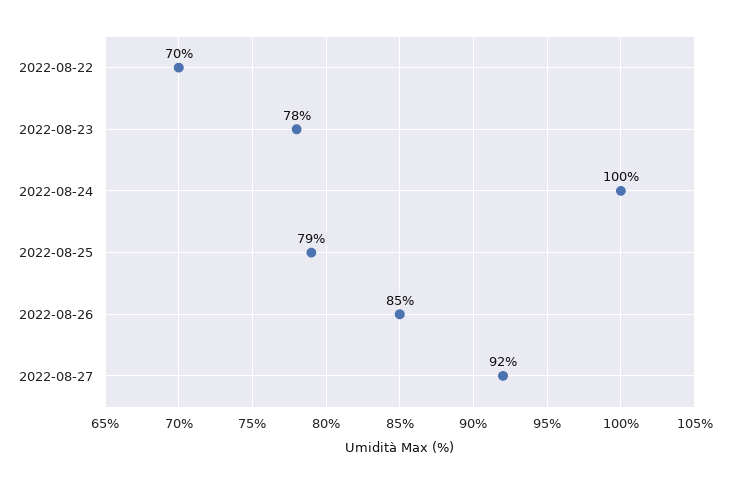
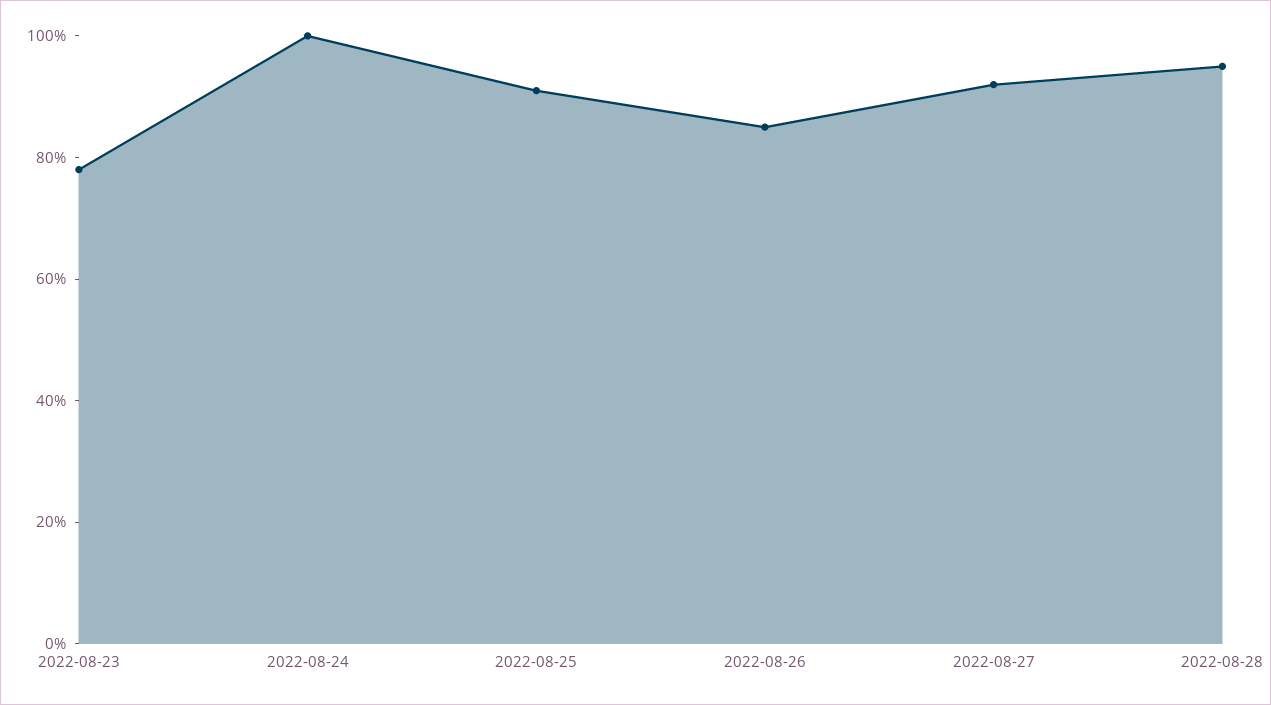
2022-08-22: 70 -> none
2022-08-25: 79 -> 90
2022-08-28: none -> 95

